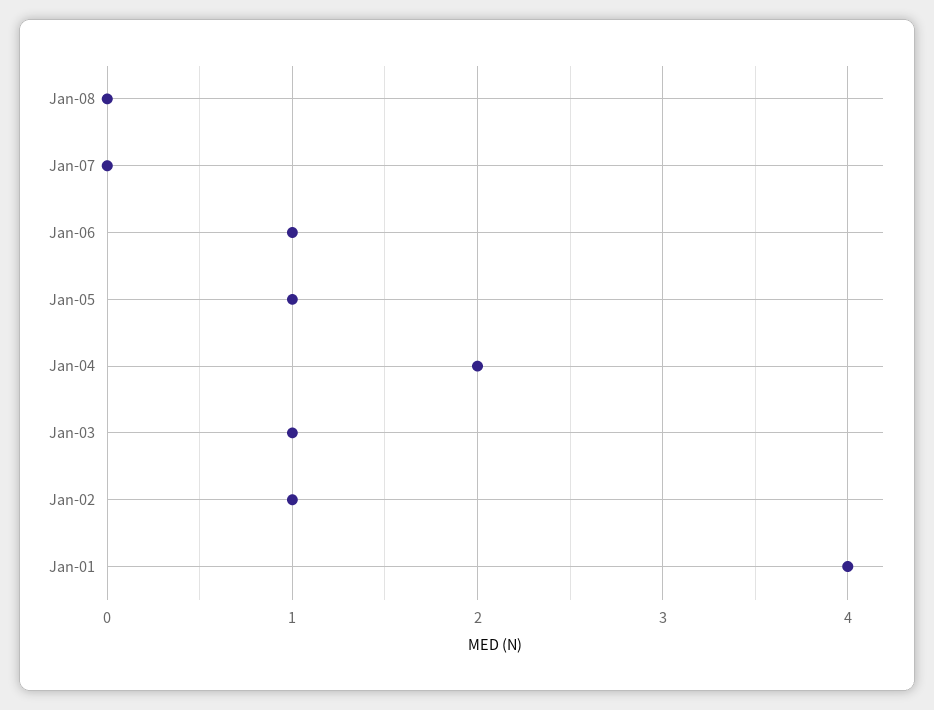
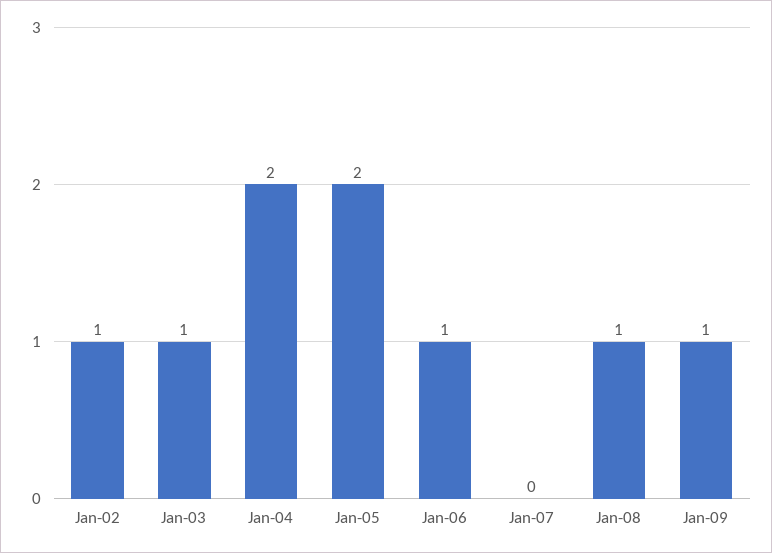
Jan-08: 0 -> 1
Jan-05: 1 -> 2
Jan-01: 4 -> none
Jan-09: none -> 1

